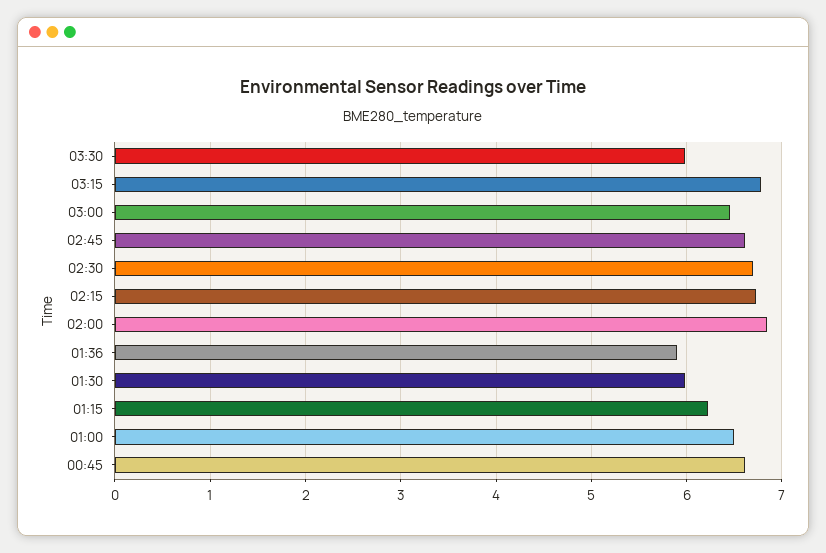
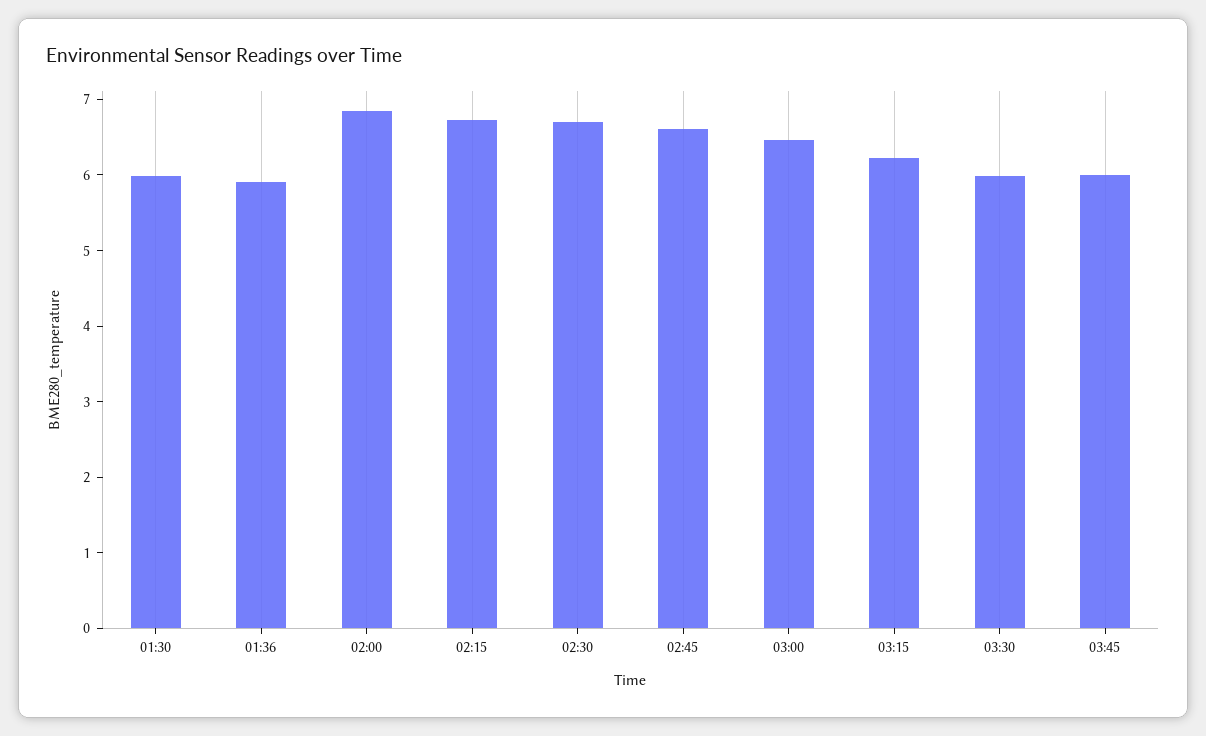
03:15: 6.8 -> 6.2
01:15: 6.2 -> none
01:00: 6.5 -> none
00:45: 6.6 -> none
03:45: none -> 6

